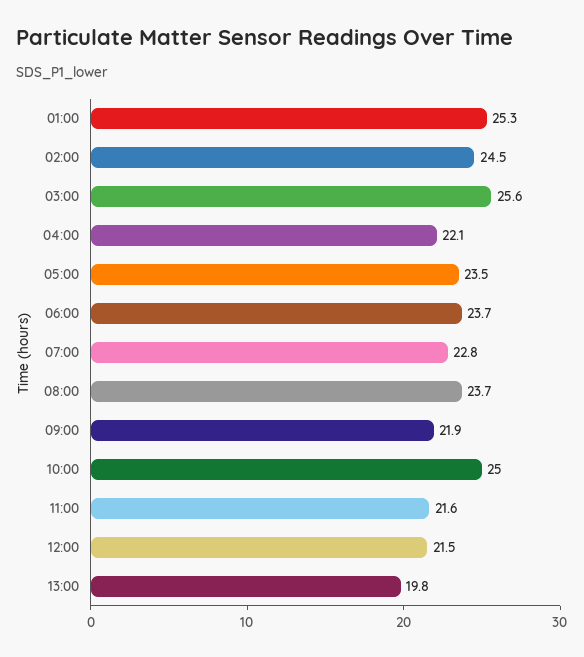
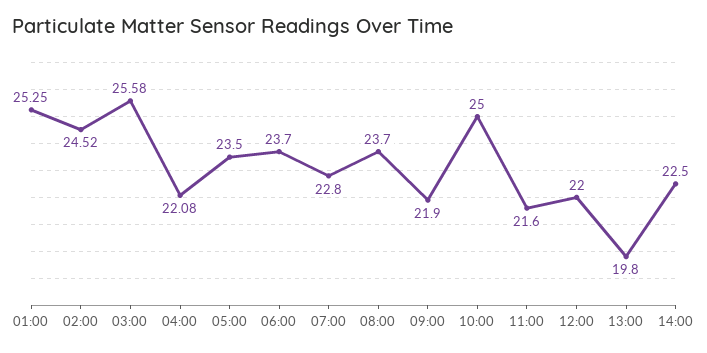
12:00: 21.5 -> 22
14:00: none -> 22.5

